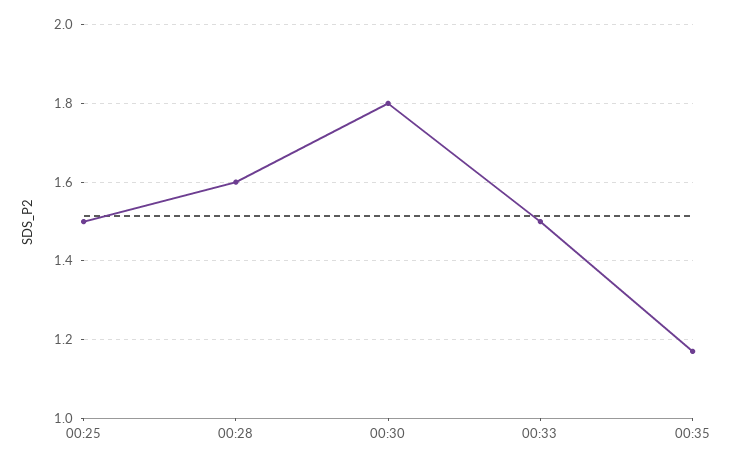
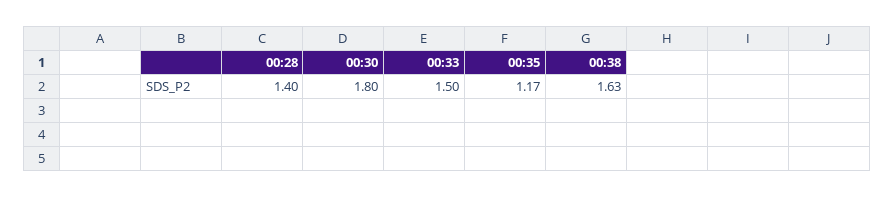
00:25: 1.5 -> none
00:28: 1.6 -> 1.4
00:38: none -> 1.63

